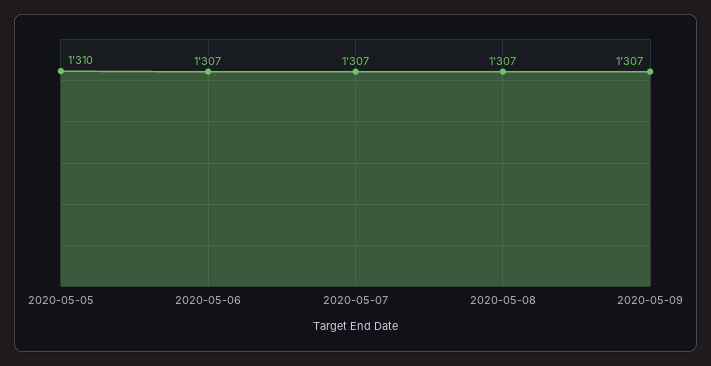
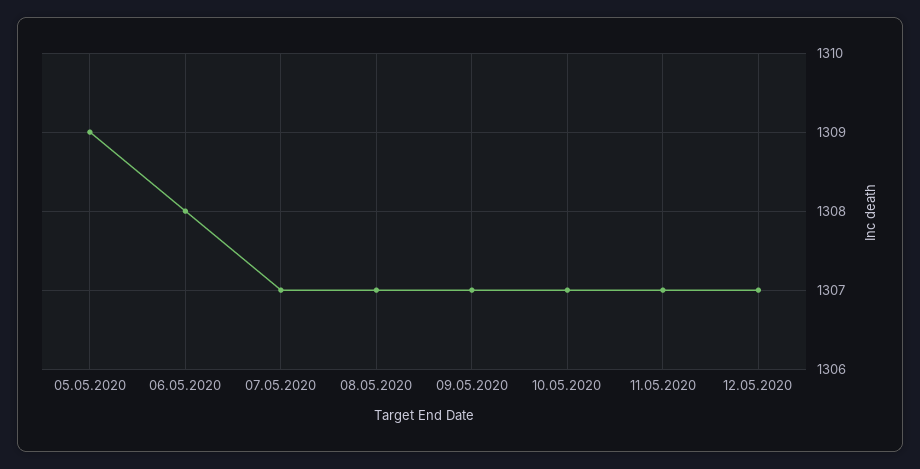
2020-05-05: 1310 -> 1309
2020-05-06: 1307 -> 1308
10.05.2020: none -> 1307
11.05.2020: none -> 1307
12.05.2020: none -> 1307

